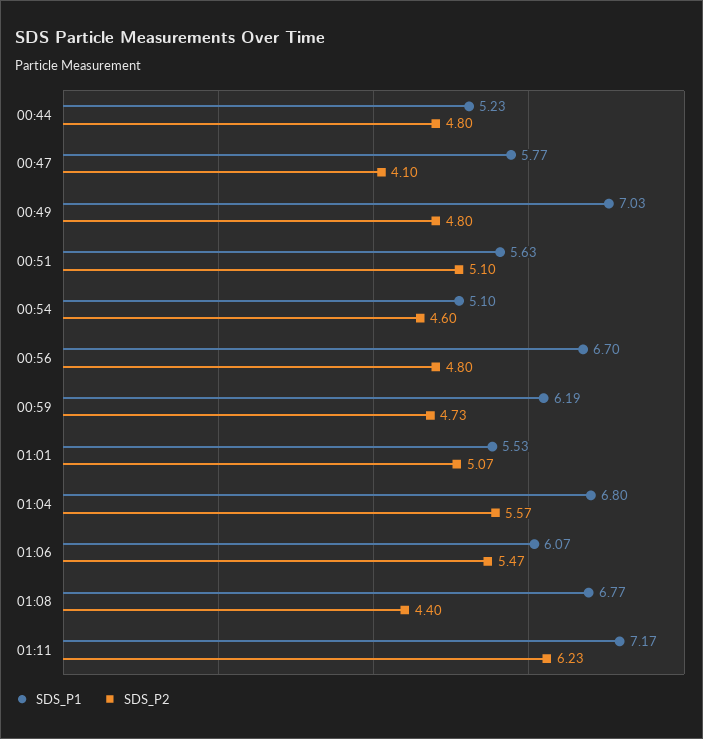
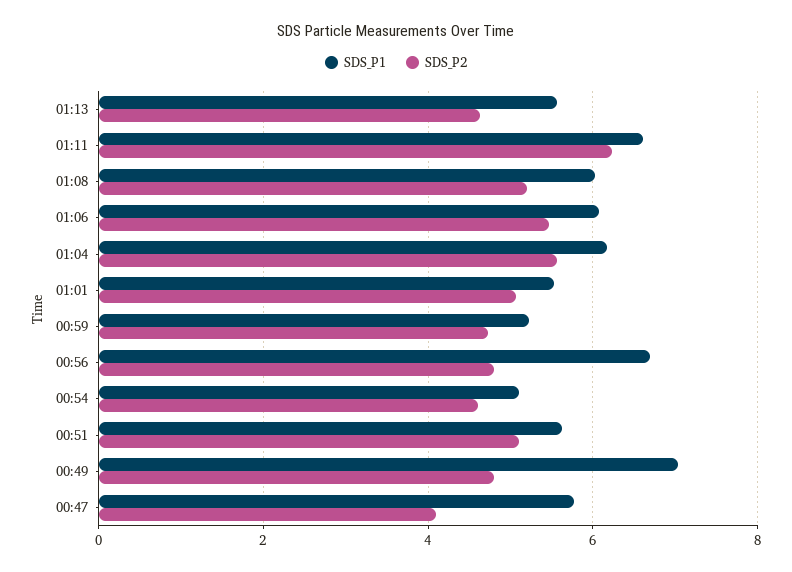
SDS_P1, 00:44: 5.23 -> none
SDS_P2, 00:44: 4.8 -> none
SDS_P1, 00:59: 6.19 -> 5.2
SDS_P1, 01:04: 6.8 -> 6.2
SDS_P1, 01:08: 6.77 -> 6
SDS_P2, 01:08: 4.4 -> 5.2
SDS_P1, 01:11: 7.17 -> 6.6
SDS_P1, 01:13: none -> 5.6
SDS_P2, 01:13: none -> 4.6

